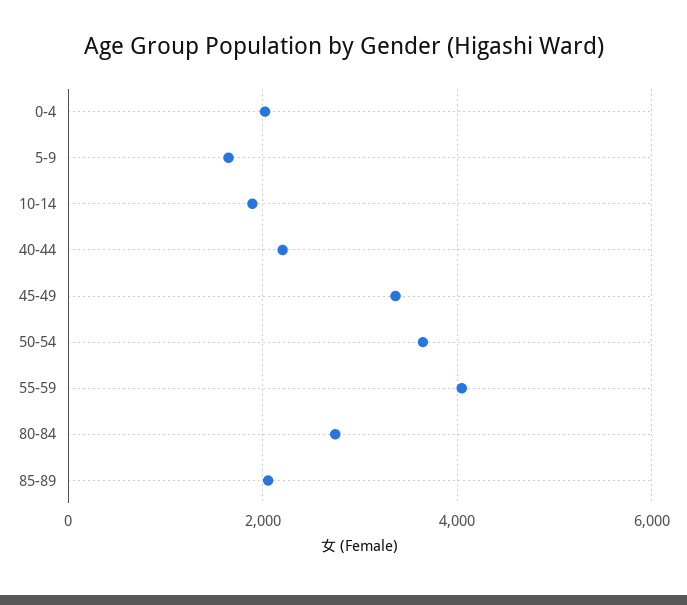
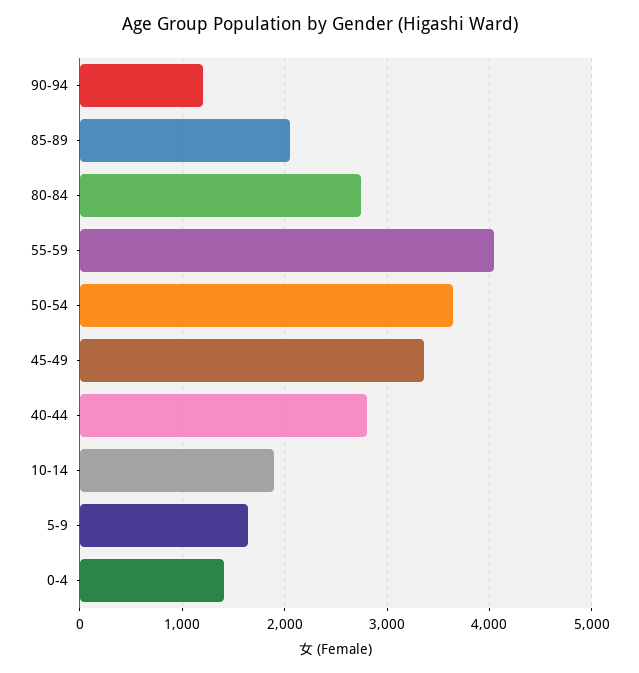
0-4: 2000 -> 1400
40-44: 2200 -> 2800
90-94: none -> 1200

